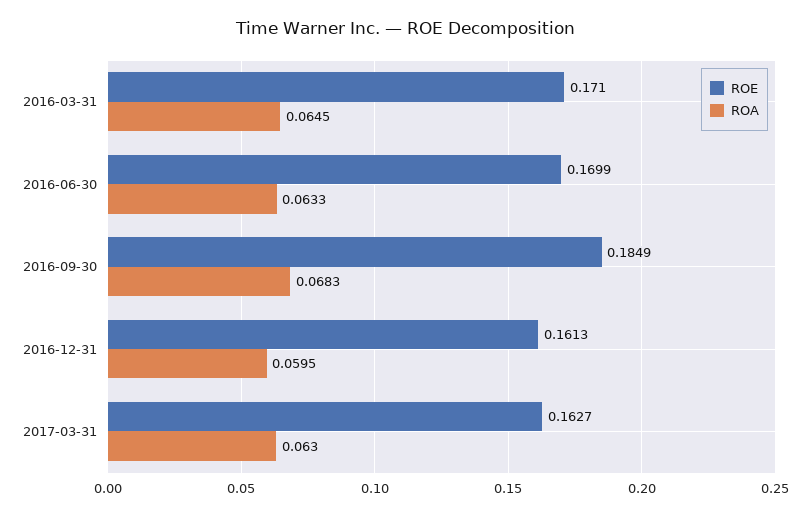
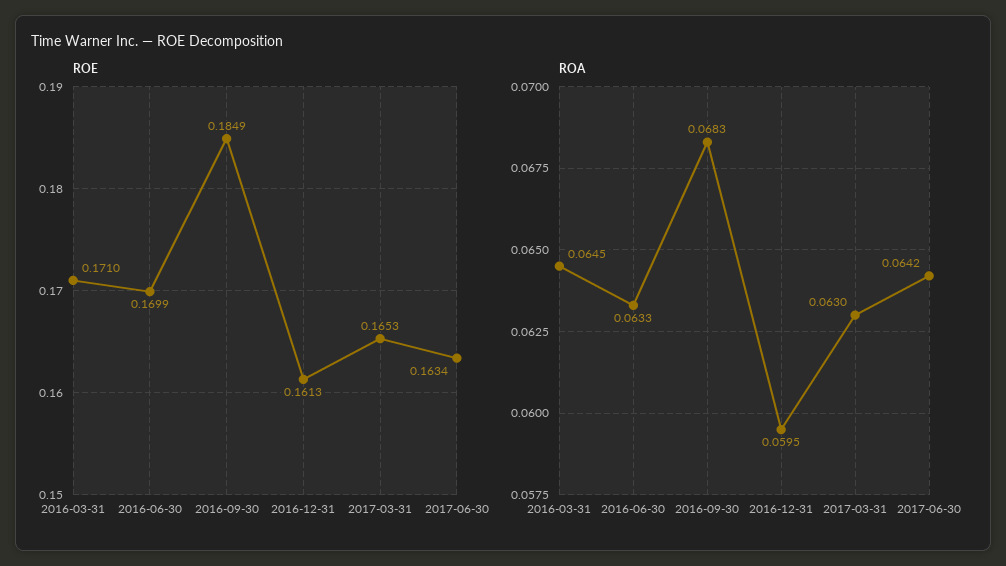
ROE, 2017-03-31: 0.1627 -> 0.1653
ROE, 2017-06-30: none -> 0.1634
ROA, 2017-06-30: none -> 0.0642

